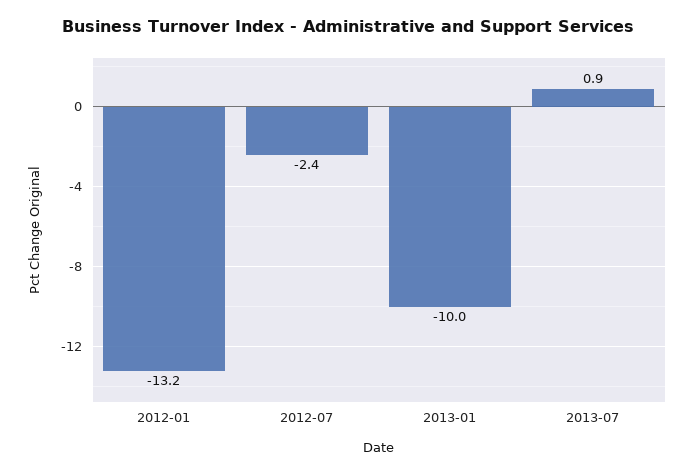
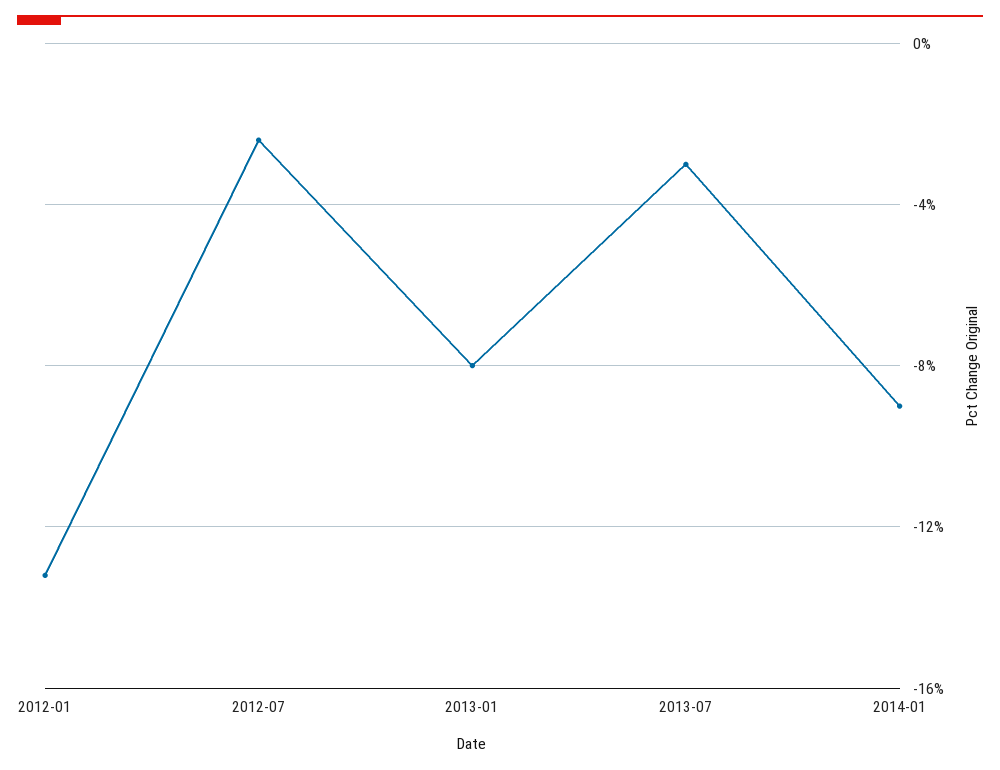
2013-01: -10 -> -8
2013-07: 0.9 -> -3
2014-01: none -> -9

